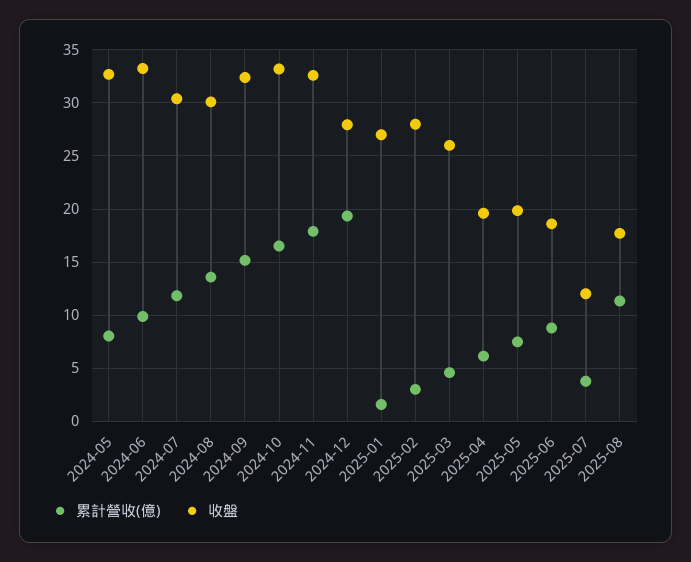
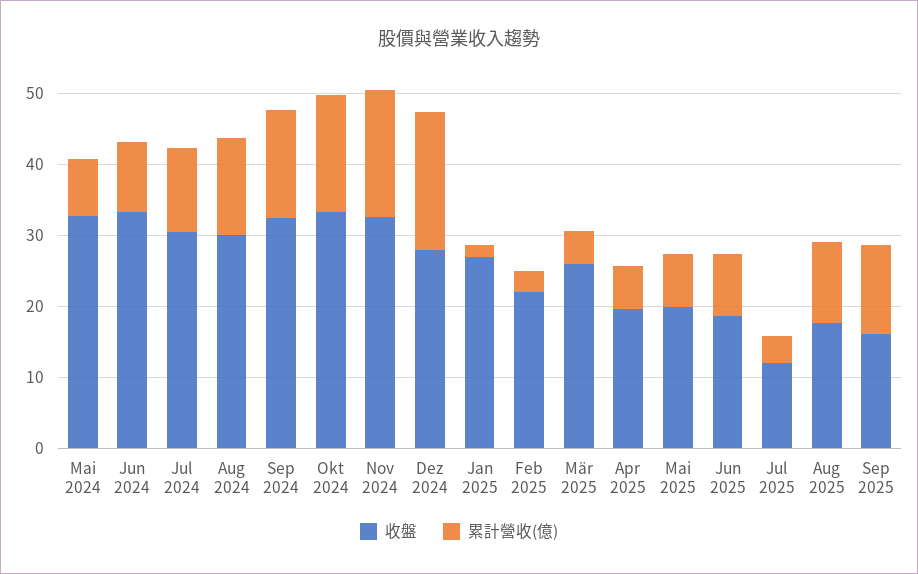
收盤, 2025-02: 28 -> 22
收盤, Sep 2025: none -> 16
累計營收(億), Sep 2025: none -> 12

